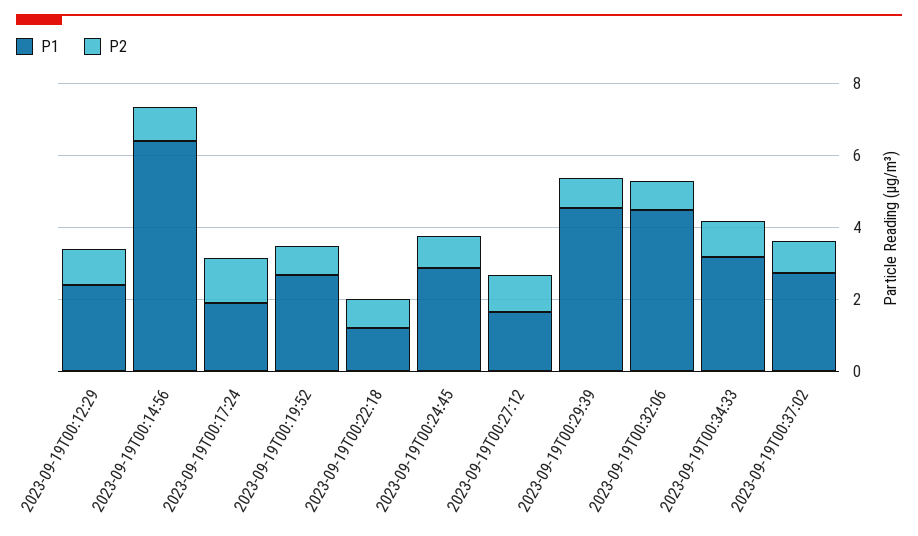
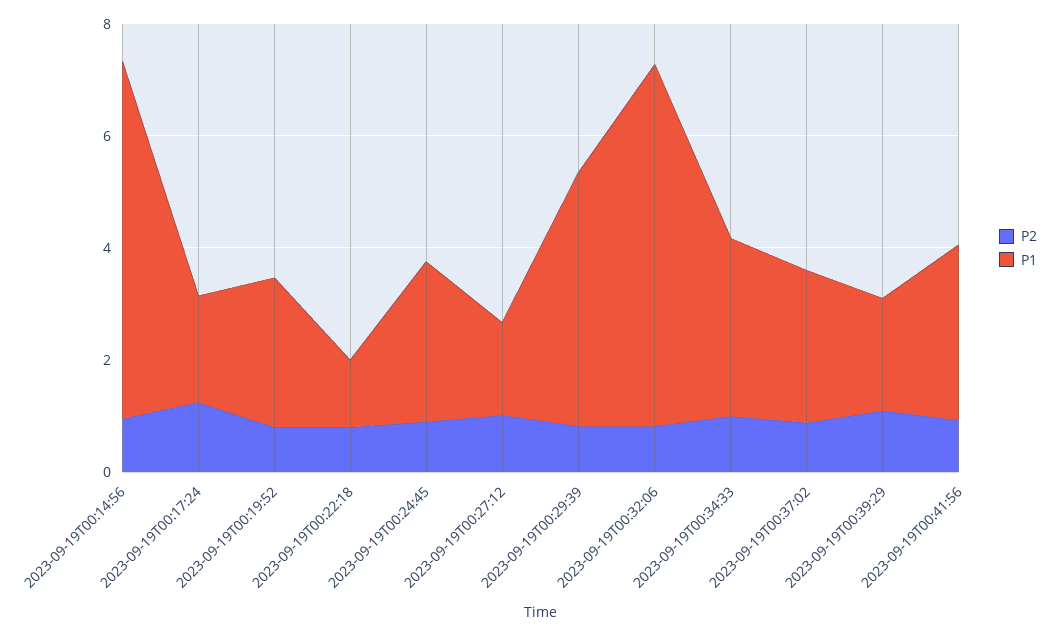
P1, 2023-09-19T00:12:29: 2.5 -> none
P2, 2023-09-19T00:12:29: 1 -> none
P1, 2023-09-19T00:32:06: 4.5 -> 6.5
P2, 2023-09-19T00:39:29: none -> 1
P1, 2023-09-19T00:39:29: none -> 2
P2, 2023-09-19T00:41:56: none -> 1
P1, 2023-09-19T00:41:56: none -> 3

